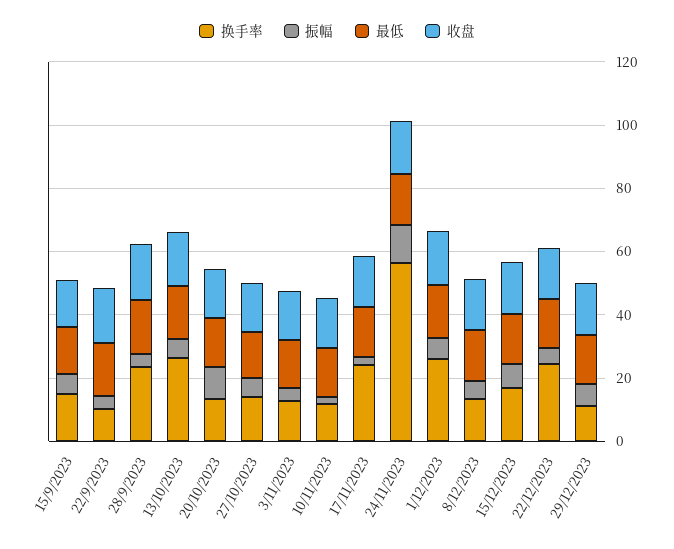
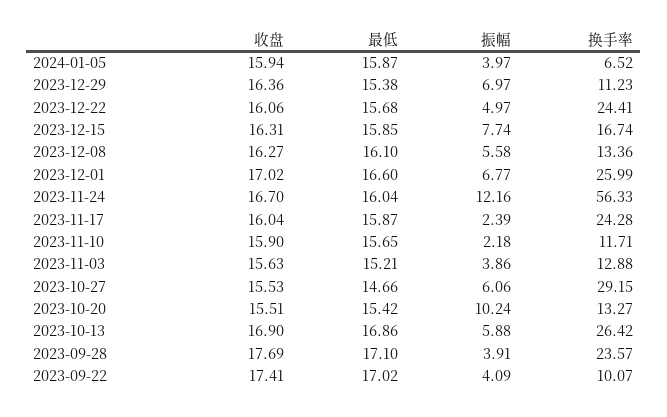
换手率, 15/9/2023: 15 -> none
振幅, 15/9/2023: 5 -> none
最低, 15/9/2023: 15 -> none
收盘, 15/9/2023: 15 -> none
换手率, 27/10/2023: 15 -> 29.15
收盘, 2024-01-05: none -> 15.94
最低, 2024-01-05: none -> 15.87
振幅, 2024-01-05: none -> 3.97
换手率, 2024-01-05: none -> 6.52

